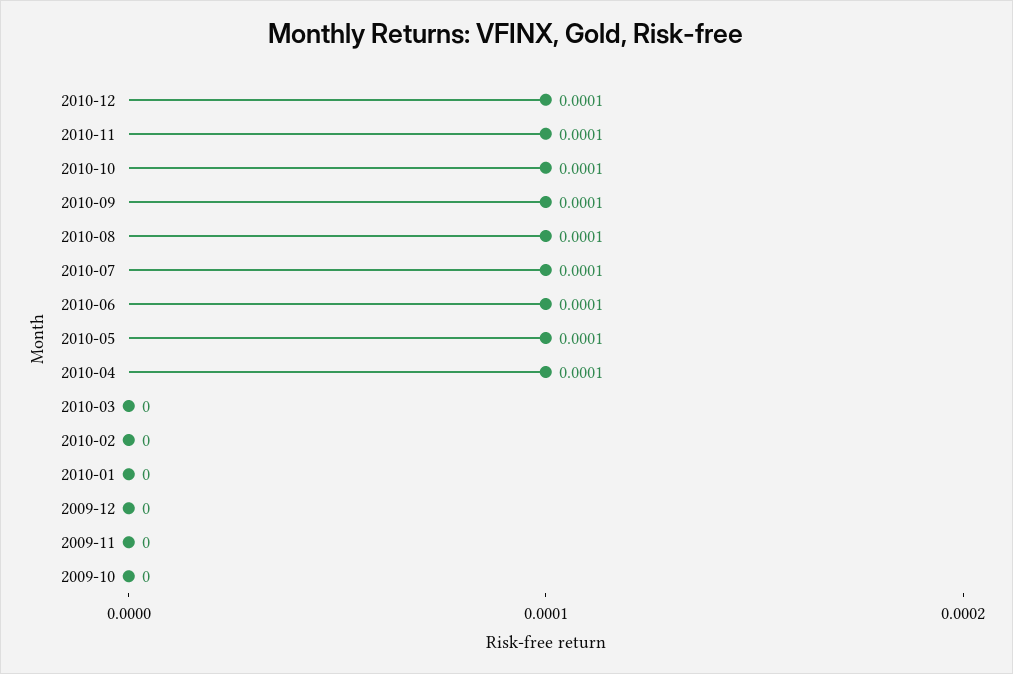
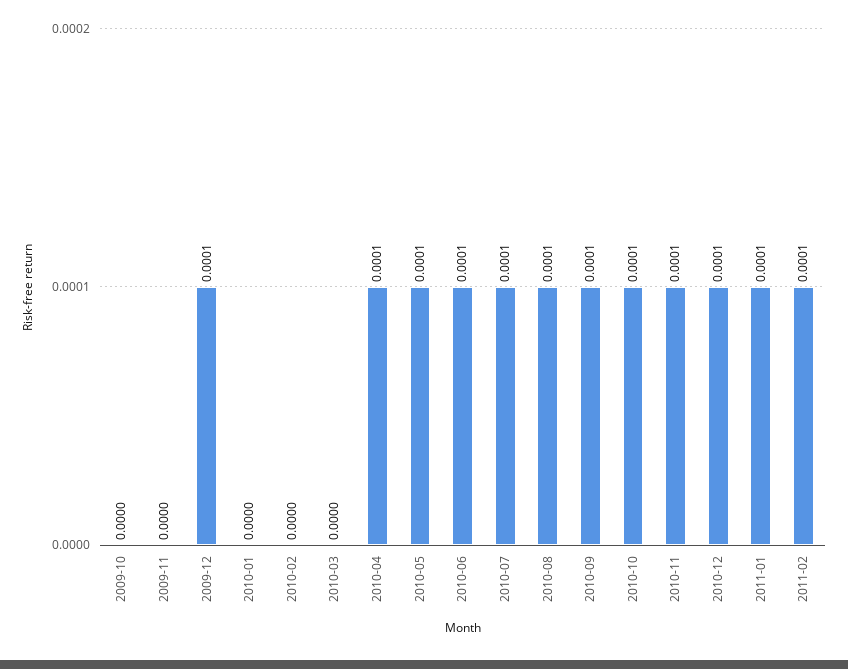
2009-12: 0 -> 0.0001
2011-01: none -> 0.0001
2011-02: none -> 0.0001

